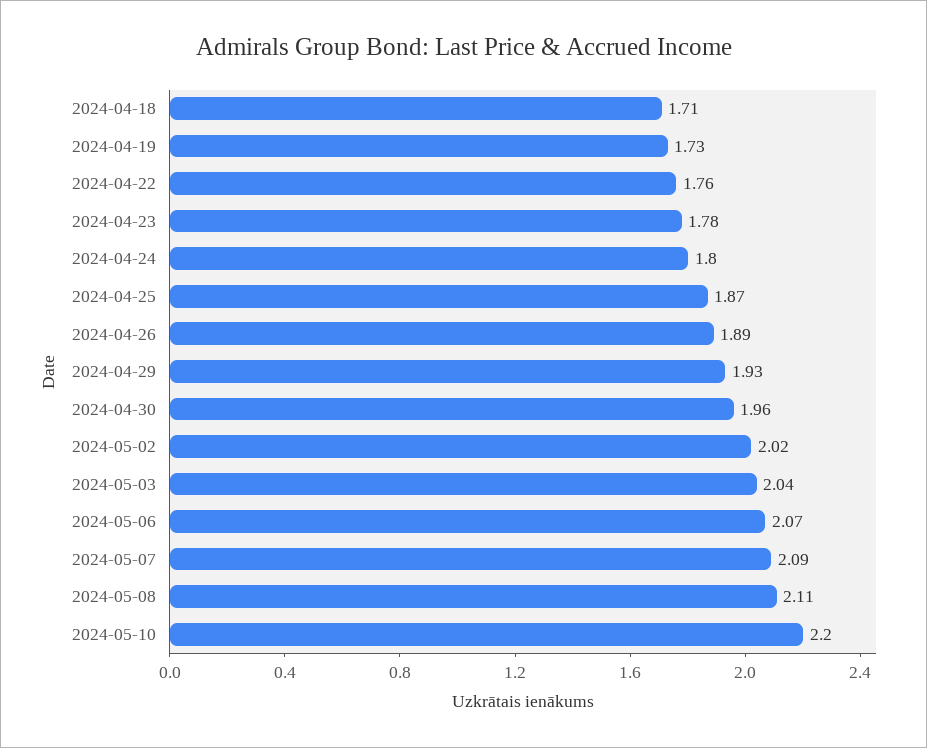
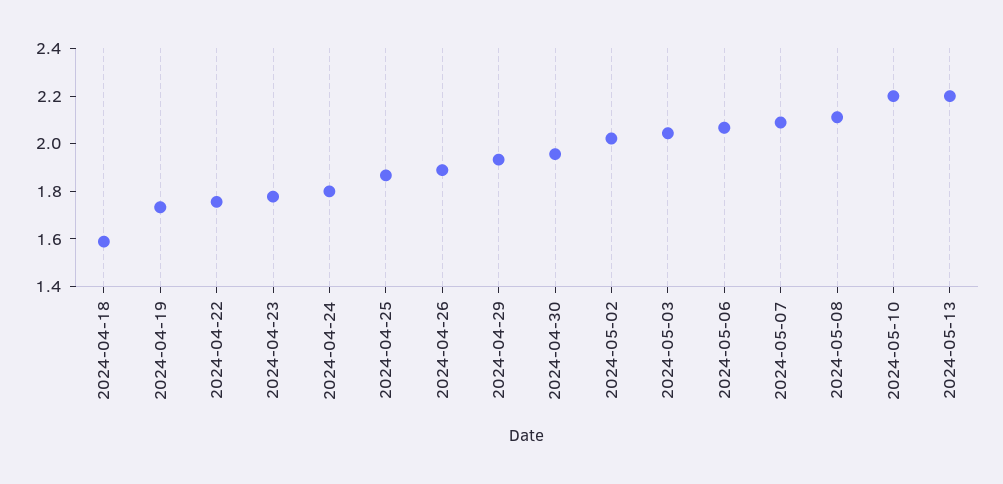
2024-04-18: 1.71 -> 1.6
2024-05-13: none -> 2.2

